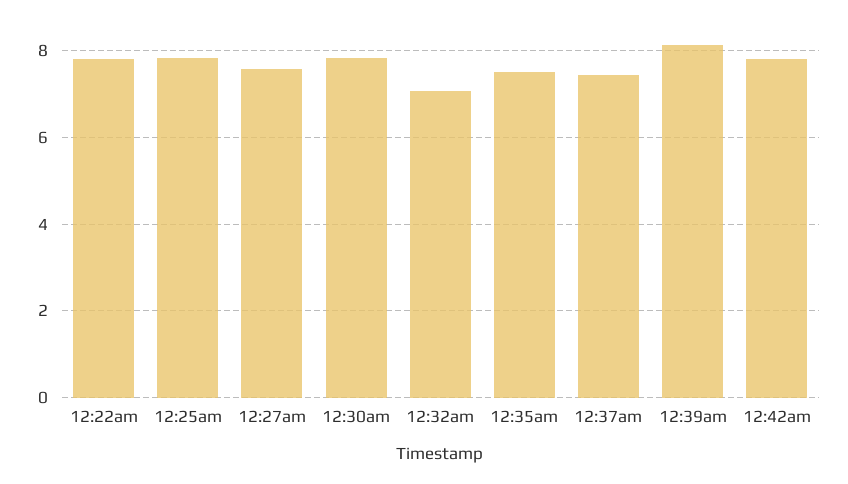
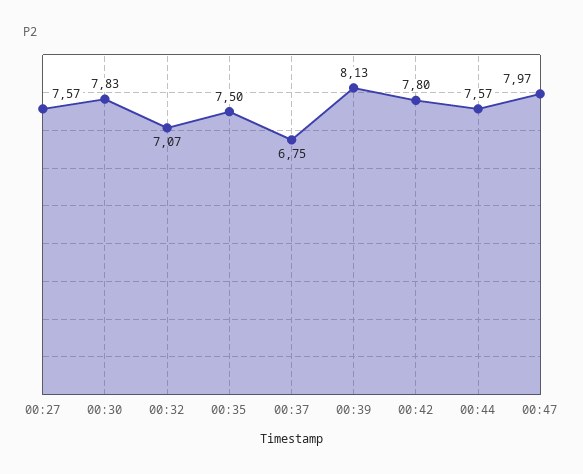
12:22am: 7.8 -> none
12:25am: 7.8 -> none
12:37am: 7.4 -> 6.75
00:44: none -> 7.57
00:47: none -> 7.97

